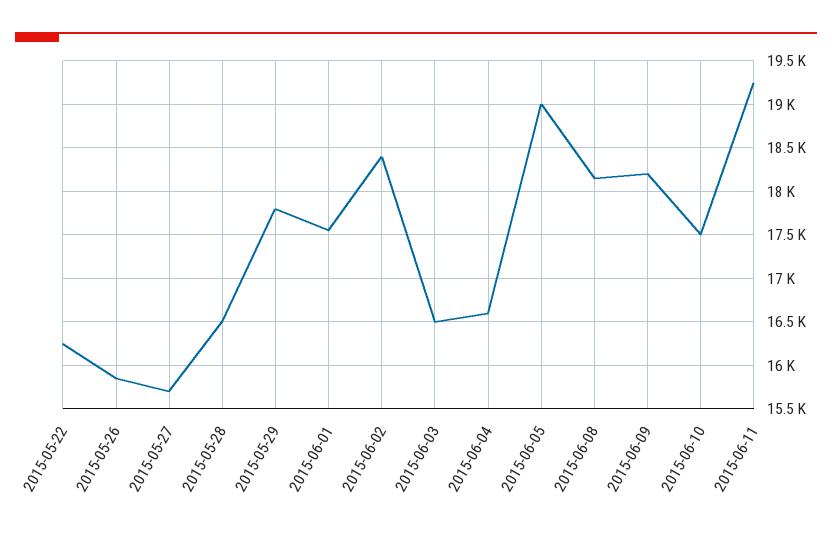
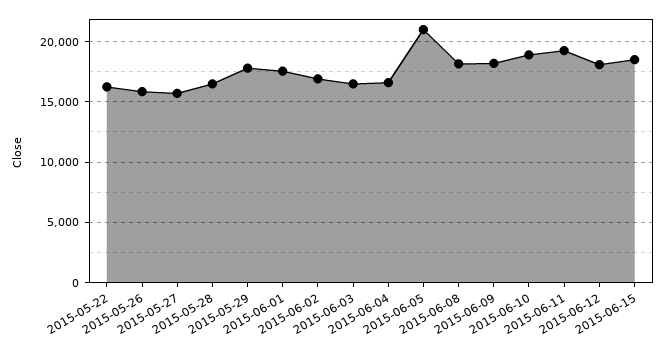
2015-06-02: 18400 -> 17000
2015-06-05: 19000 -> 21000
2015-06-10: 17500 -> 19000
2015-06-12: none -> 18000
2015-06-15: none -> 18500

